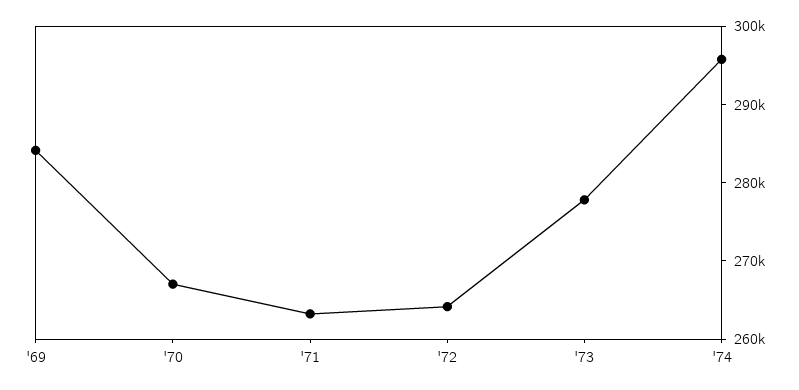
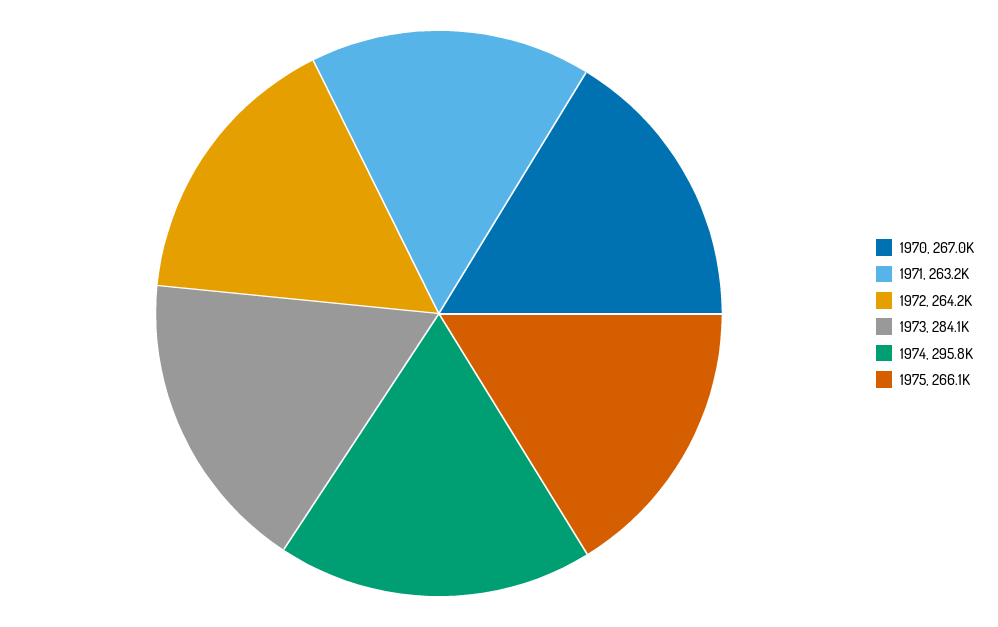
'69: 284000 -> none
'73: 278000 -> 284100
1975: none -> 266100

